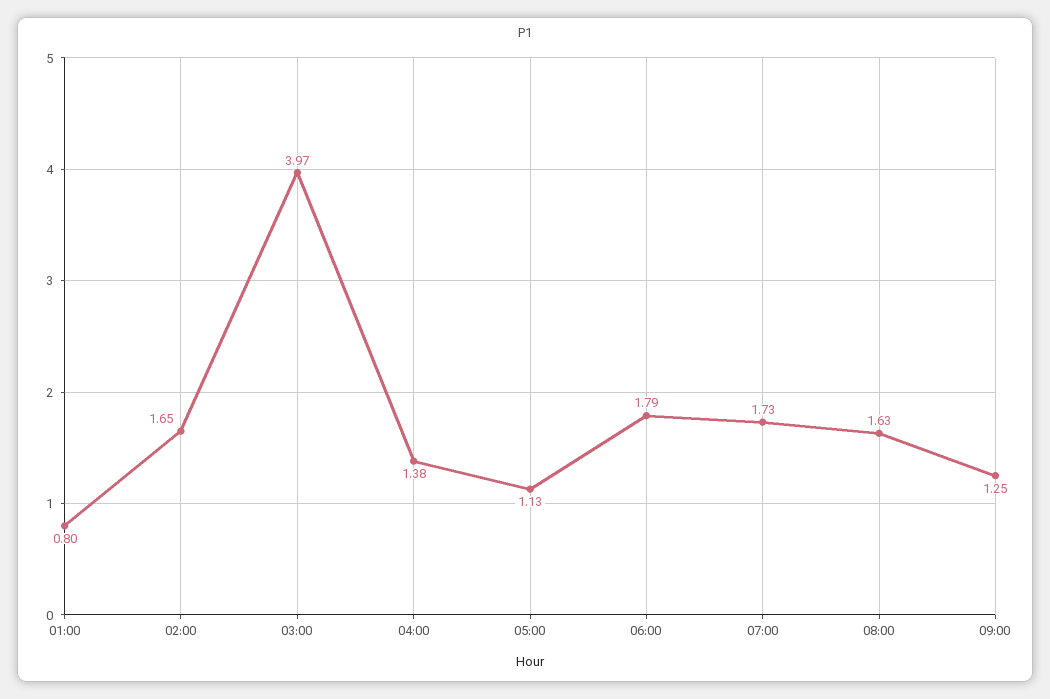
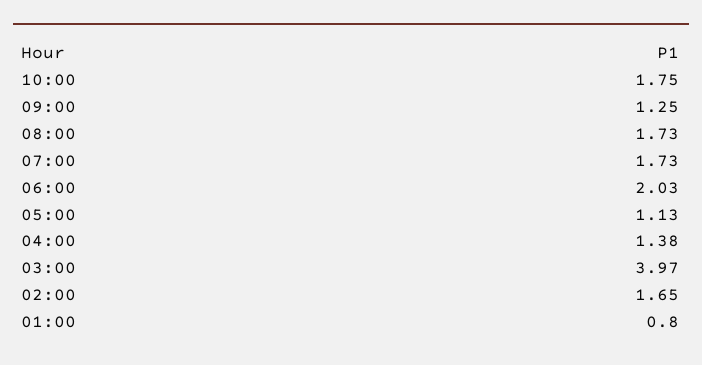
06:00: 1.79 -> 2.03
08:00: 1.63 -> 1.73
10:00: none -> 1.75

